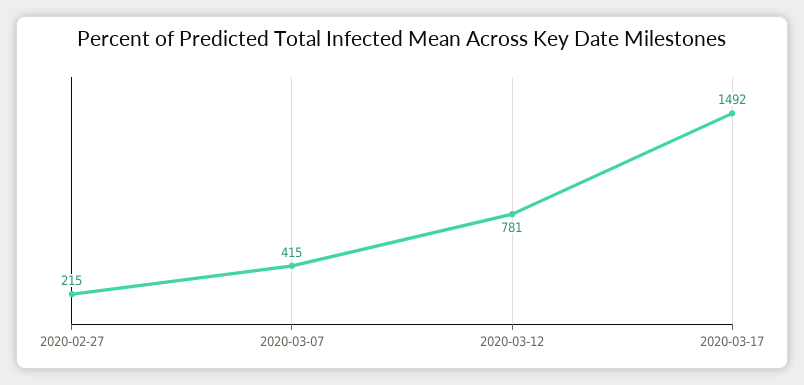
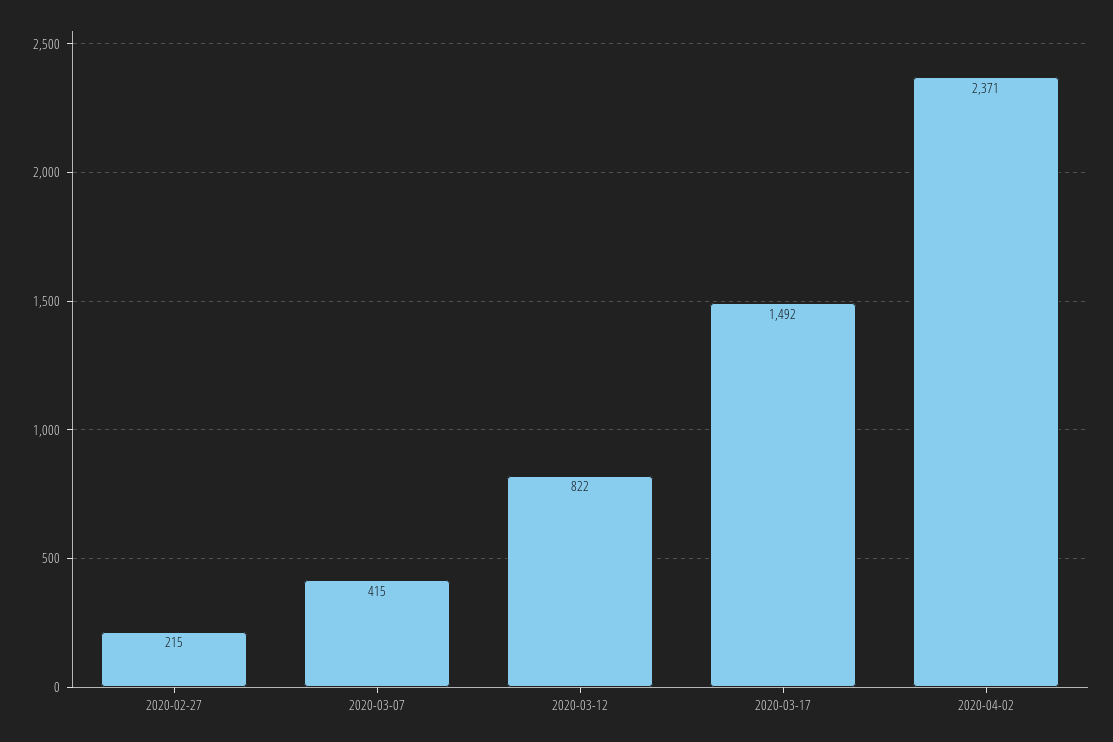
2020-03-12: 781 -> 822
2020-04-02: none -> 2371

